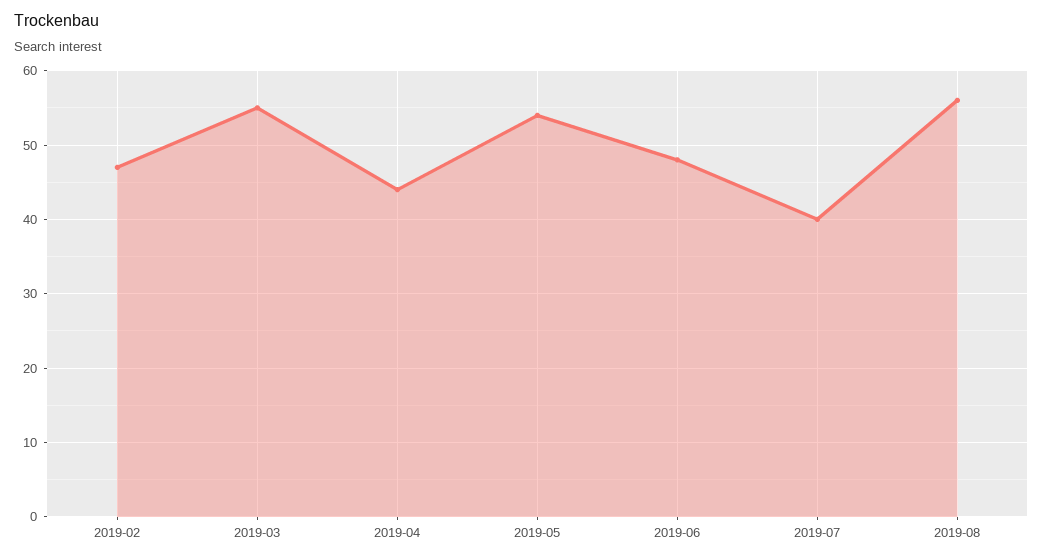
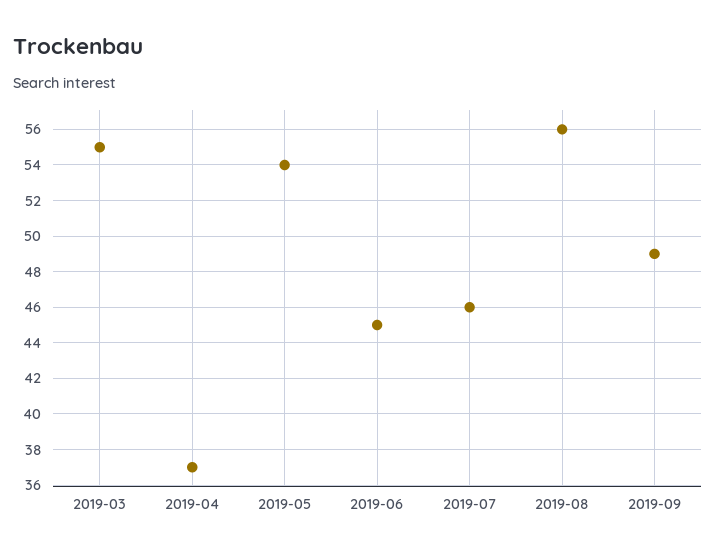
2019-02: 47 -> none
2019-04: 44 -> 37
2019-06: 48 -> 45
2019-07: 40 -> 46
2019-09: none -> 49

